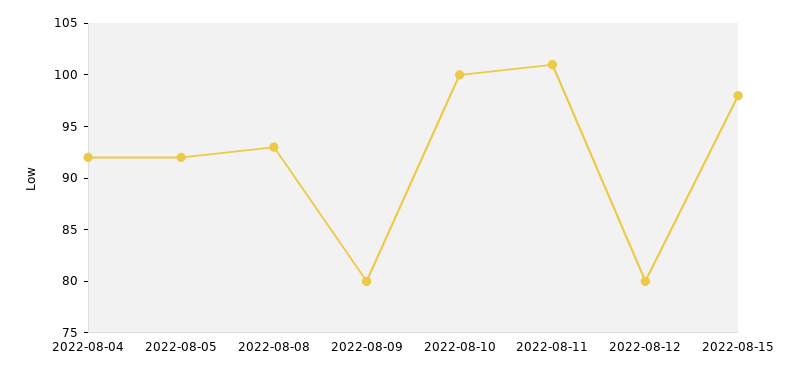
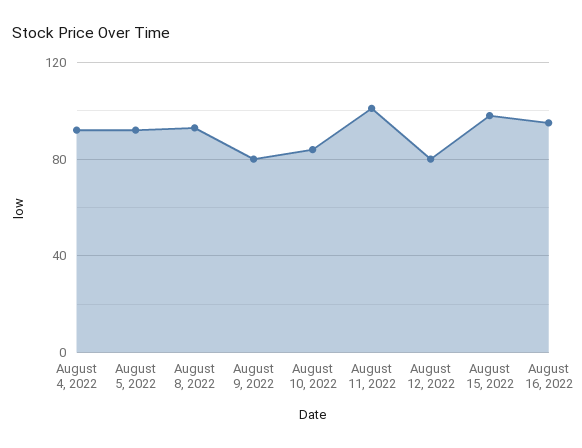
2022-08-10: 100 -> 85
August 16, 2022: none -> 95

